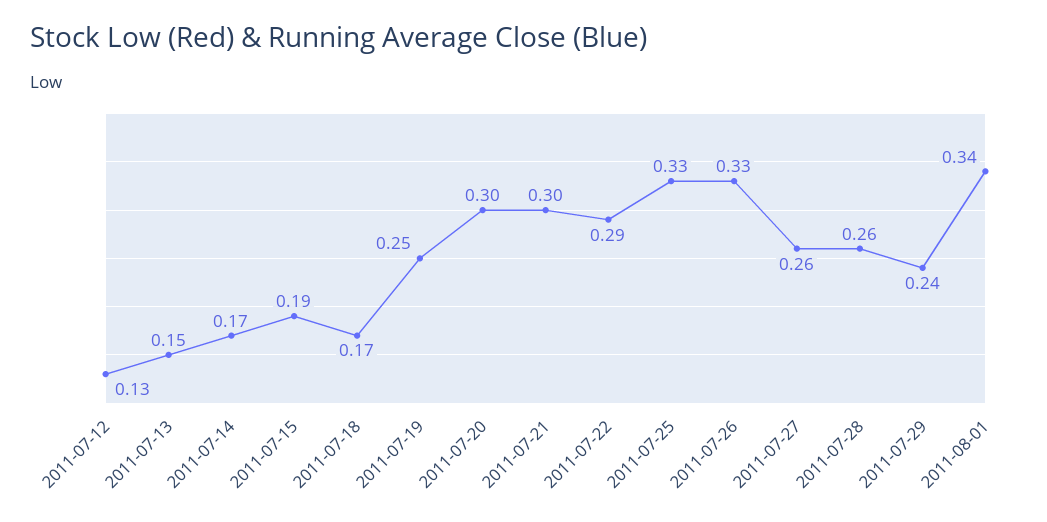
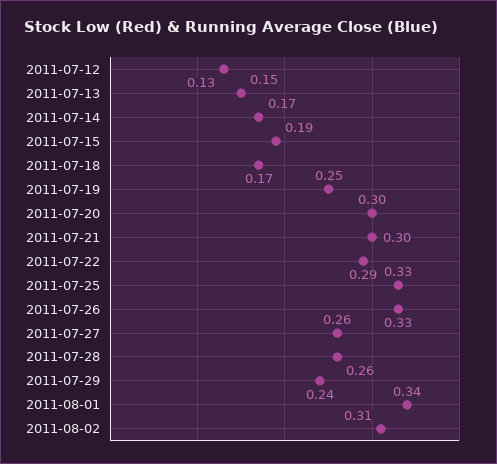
2011-08-02: none -> 0.31

